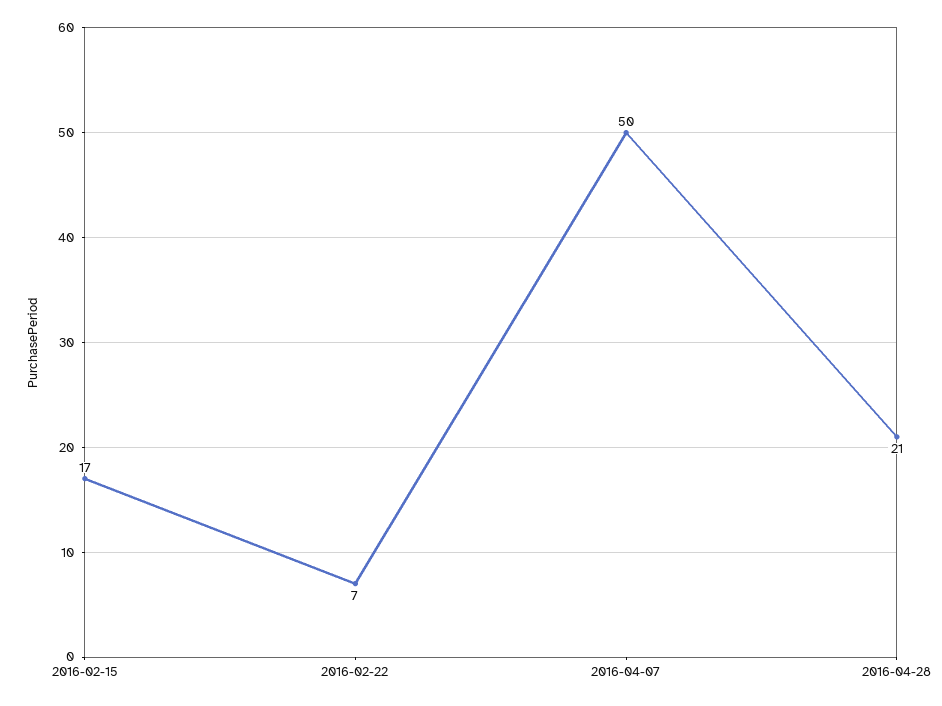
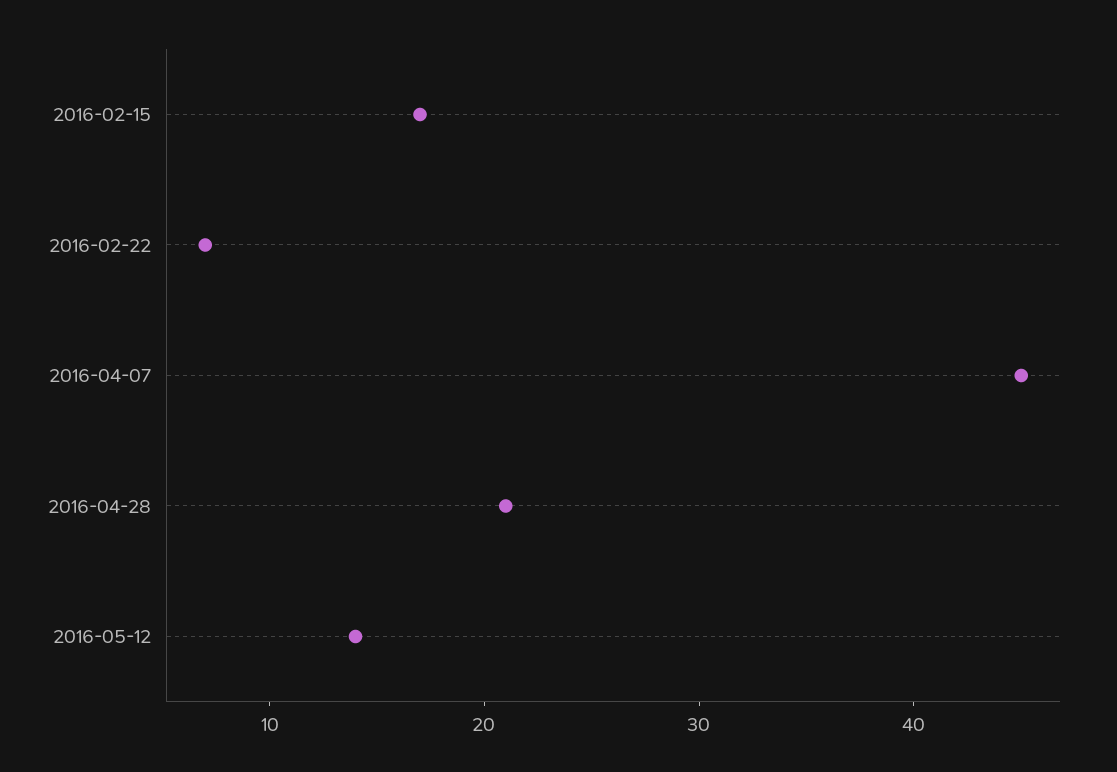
2016-04-07: 50 -> 45
2016-05-12: none -> 14

